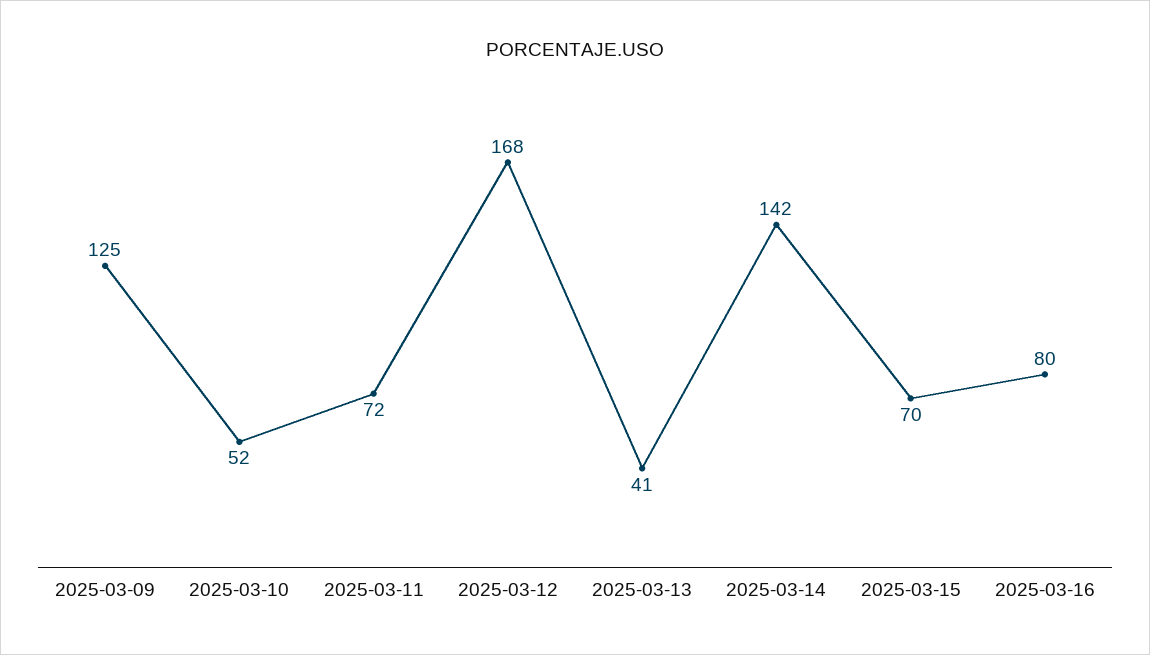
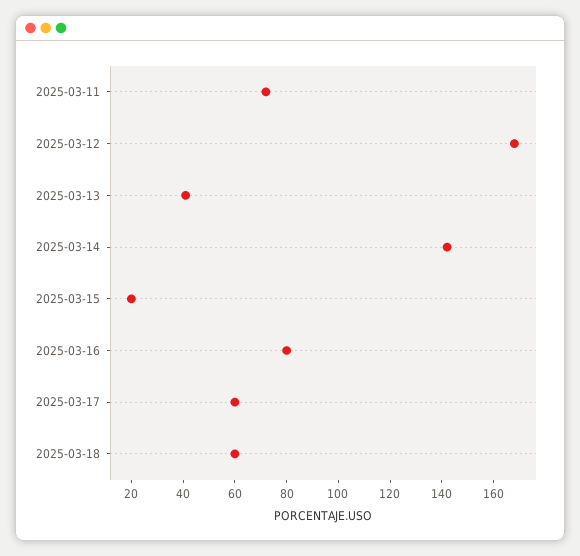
2025-03-09: 125 -> none
2025-03-10: 52 -> none
2025-03-15: 70 -> 20
2025-03-17: none -> 60
2025-03-18: none -> 60

